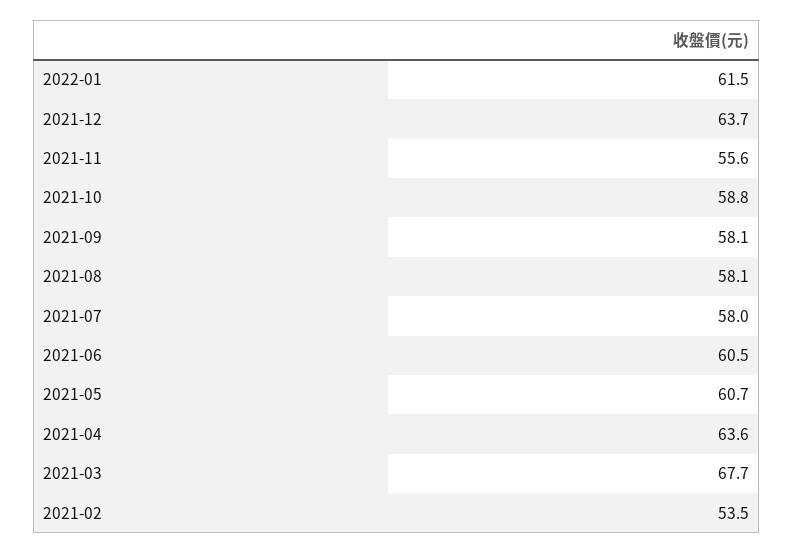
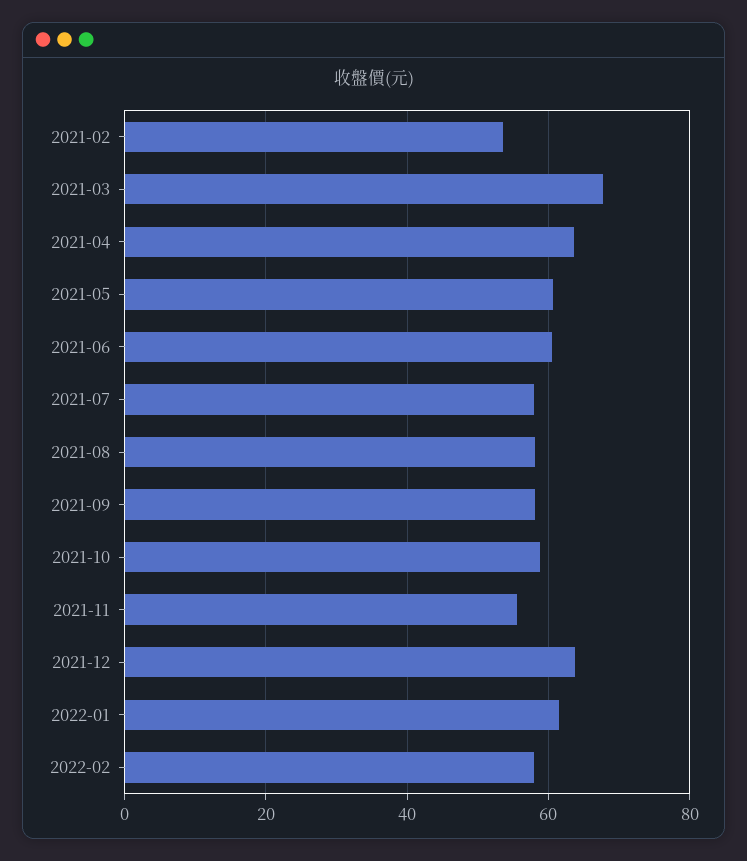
2022-02: none -> 58

